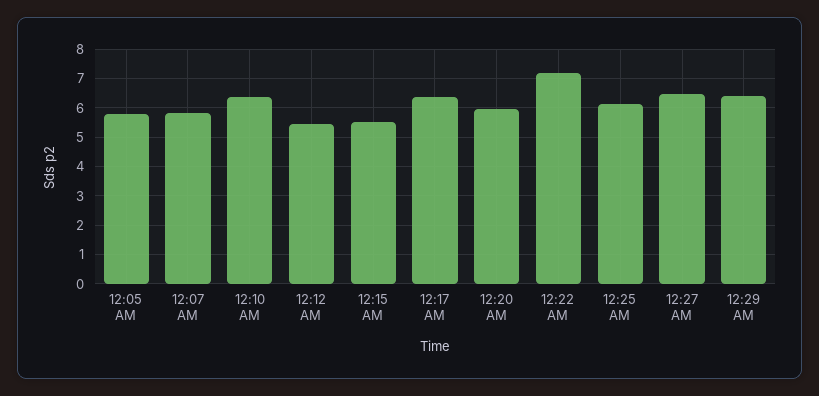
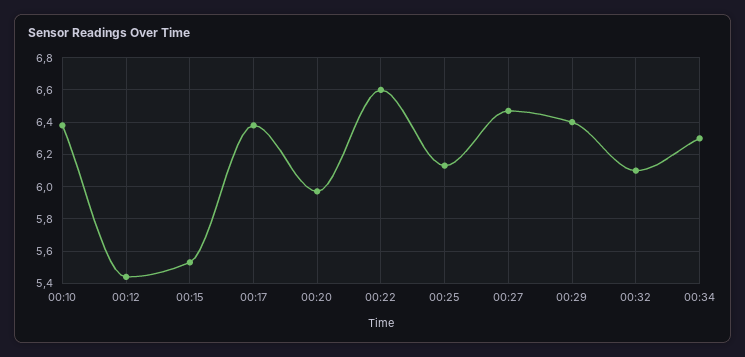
12:05 AM: 5.75 -> none
12:07 AM: 5.75 -> none
12:22 AM: 7.25 -> 6.6
00:32: none -> 6.1
00:34: none -> 6.3

